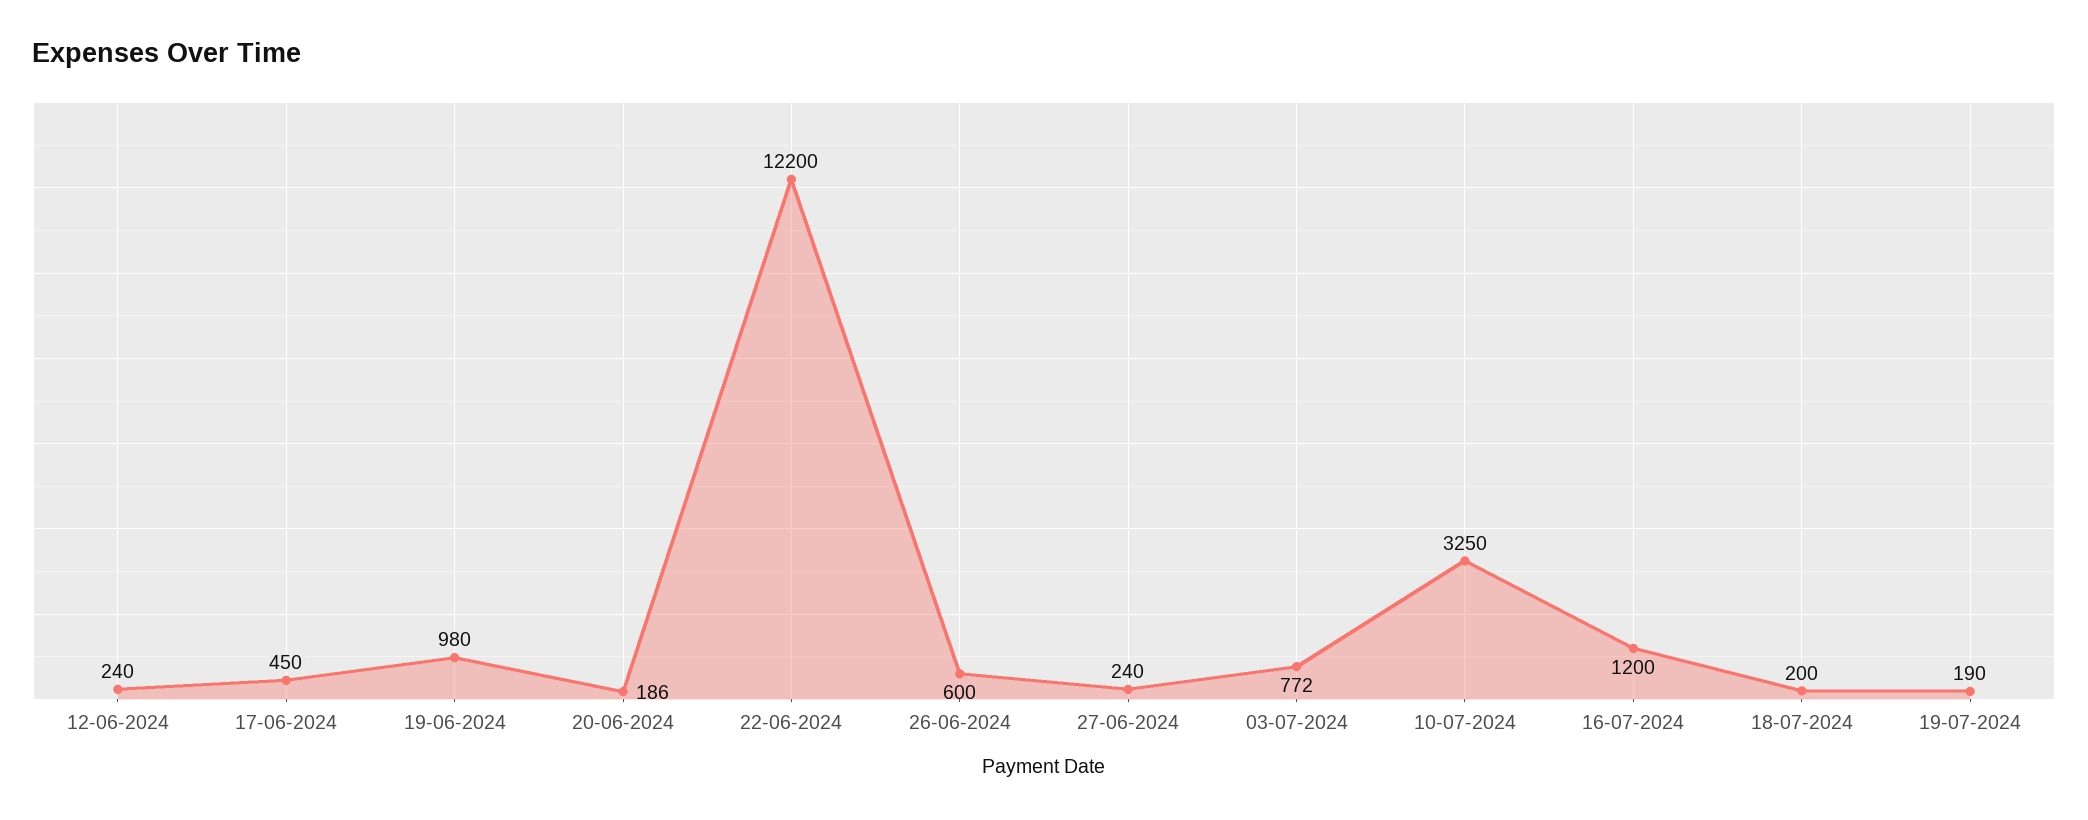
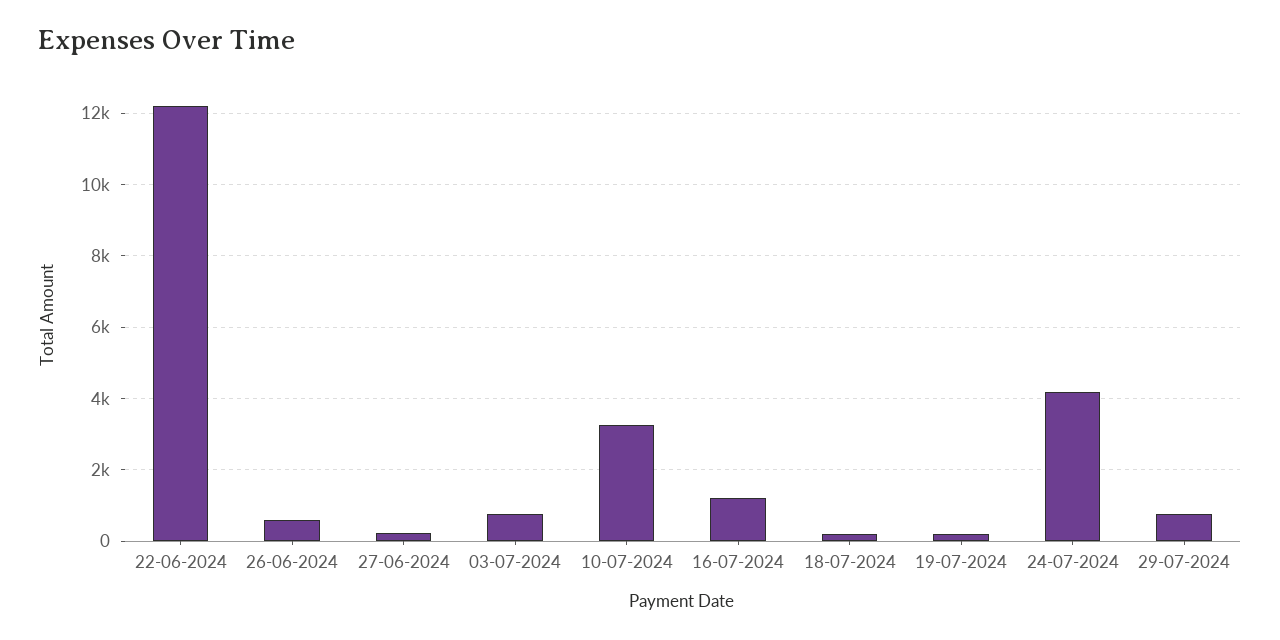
12-06-2024: 240 -> none
17-06-2024: 450 -> none
19-06-2024: 980 -> none
20-06-2024: 186 -> none
24-07-2024: none -> 4200
29-07-2024: none -> 800

